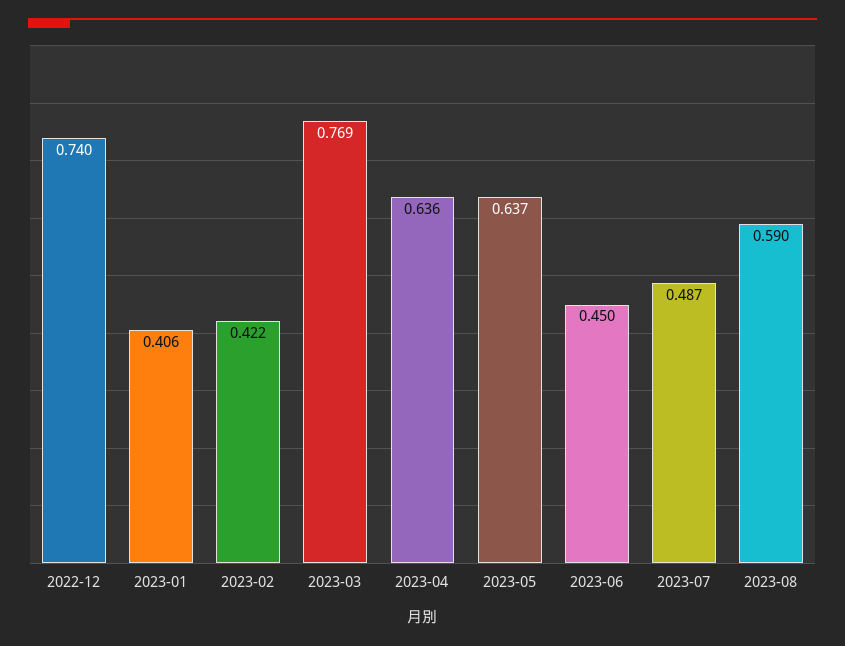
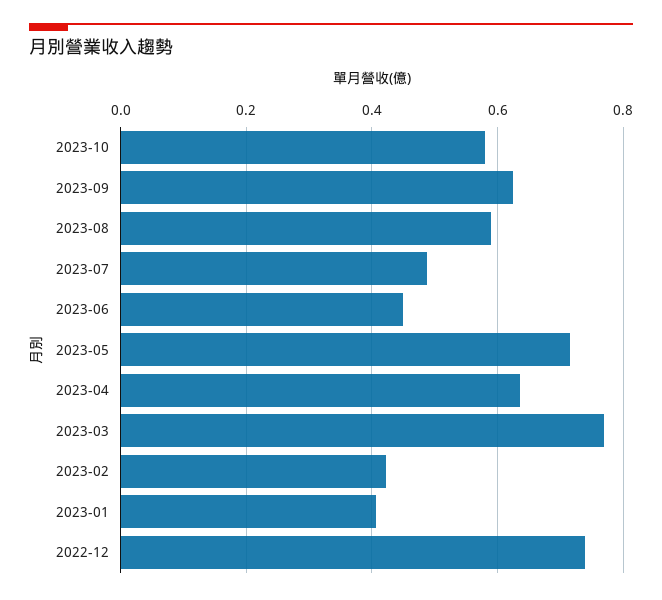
2023-05: 0.637 -> 0.72
2023-10: none -> 0.58
2023-09: none -> 0.62

